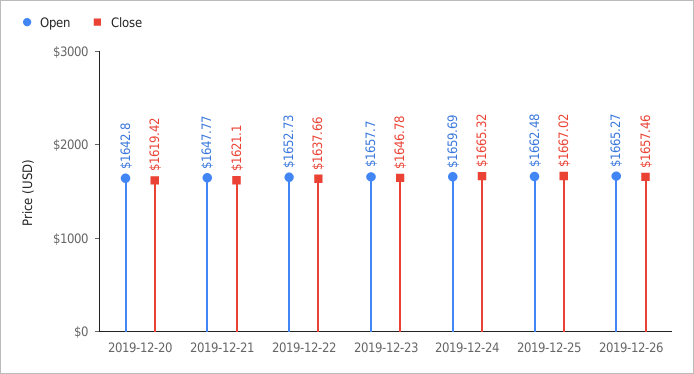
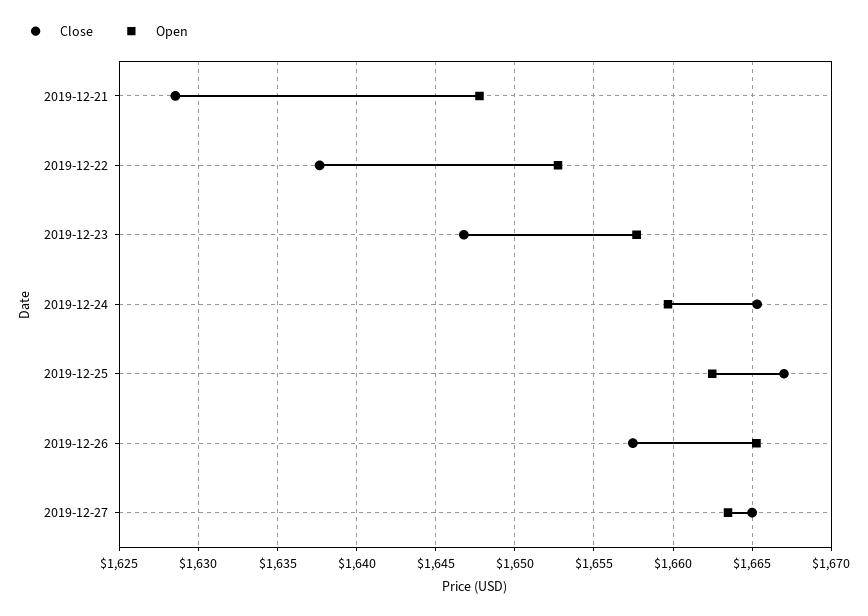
Open, 2019-12-20: 1642.8 -> none
Close, 2019-12-20: 1619.42 -> none
Close, 2019-12-21: 1621.1 -> 1628.5
Close, 2019-12-27: none -> 1665
Open, 2019-12-27: none -> 1663.5

